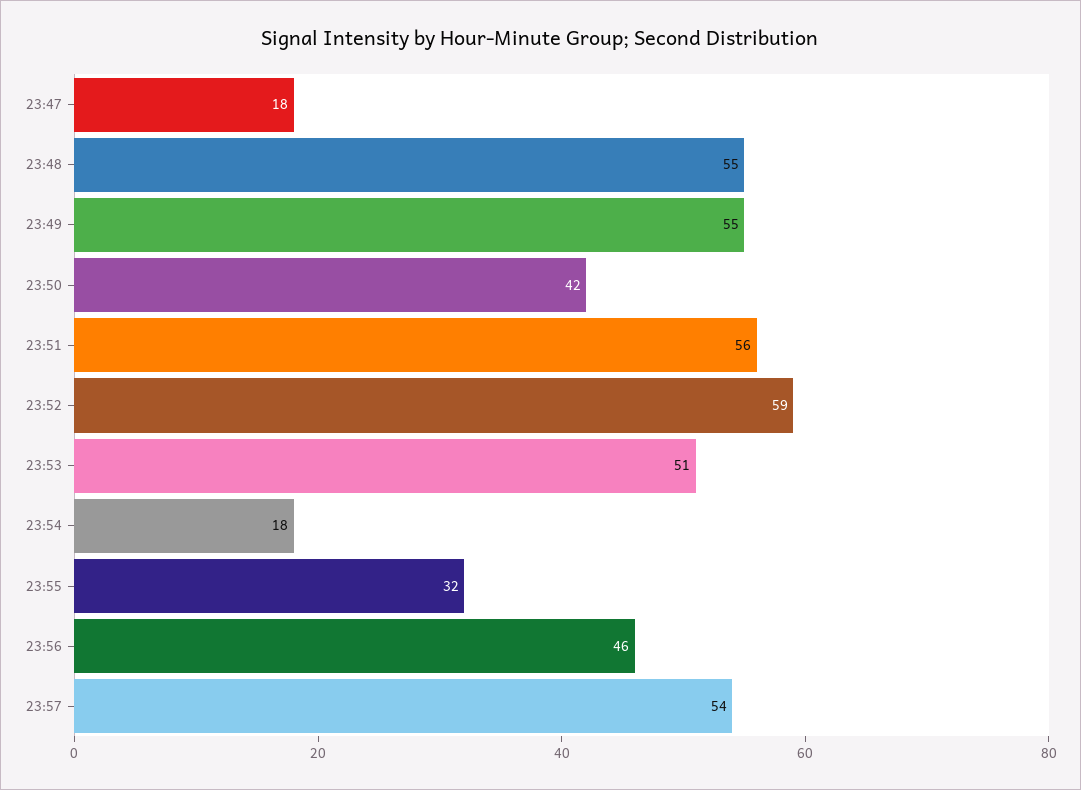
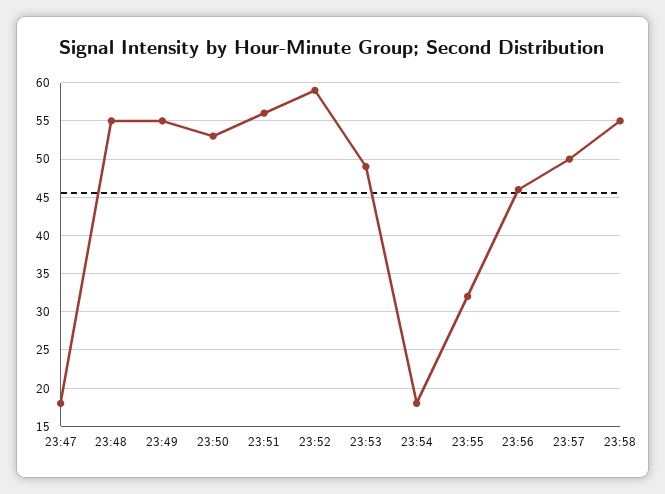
23:50: 42 -> 53
23:53: 51 -> 49
23:57: 54 -> 50
23:58: none -> 55

